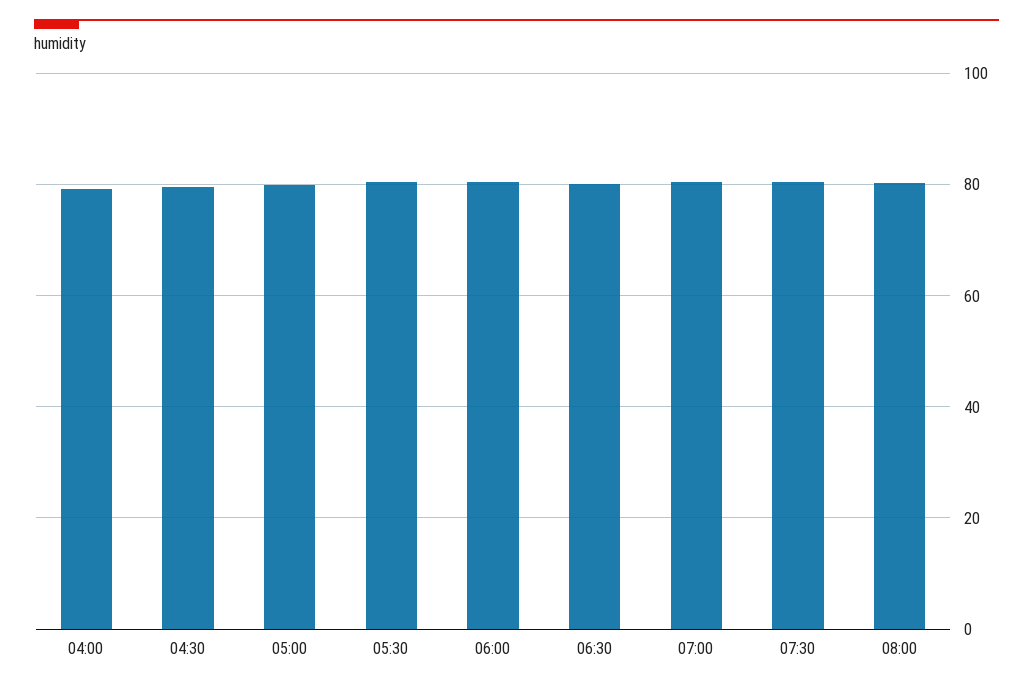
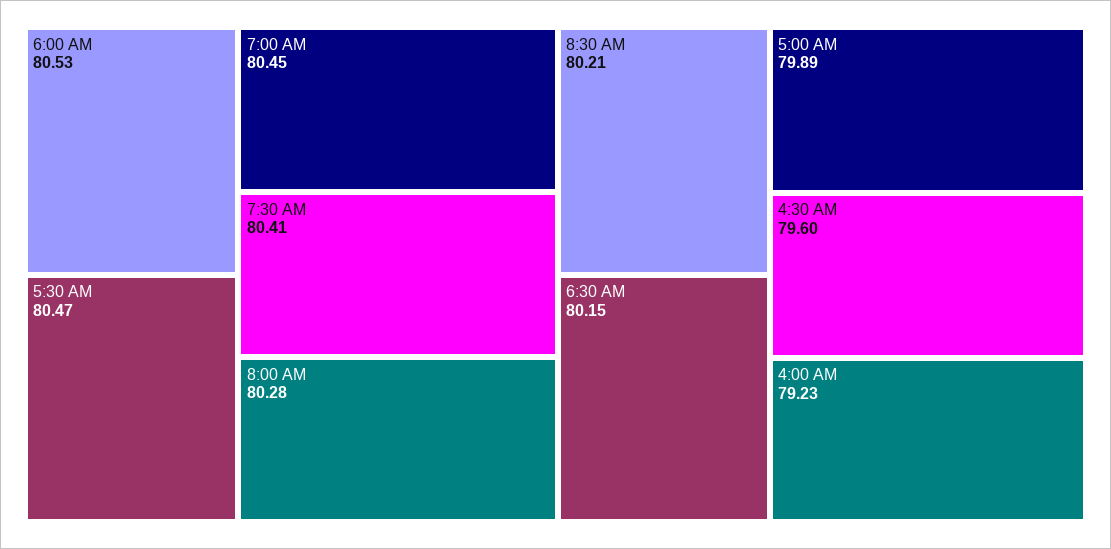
8:30 AM: none -> 80.21

